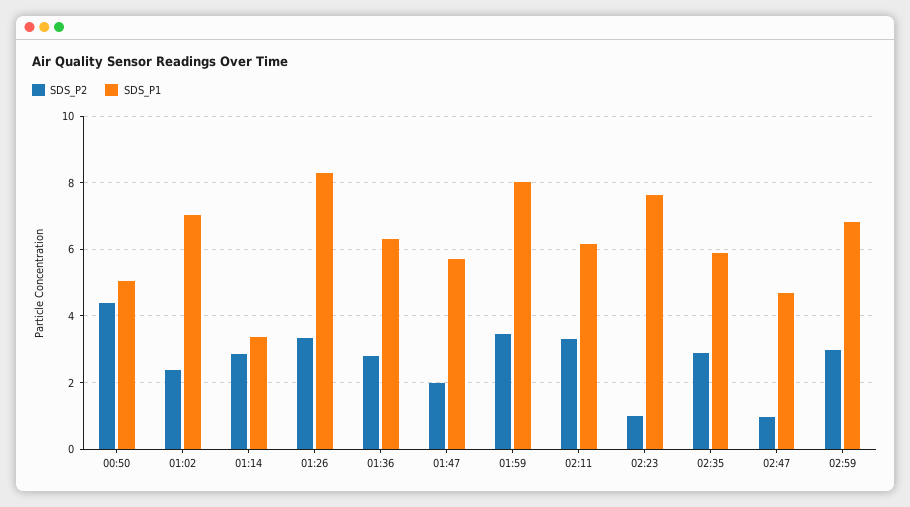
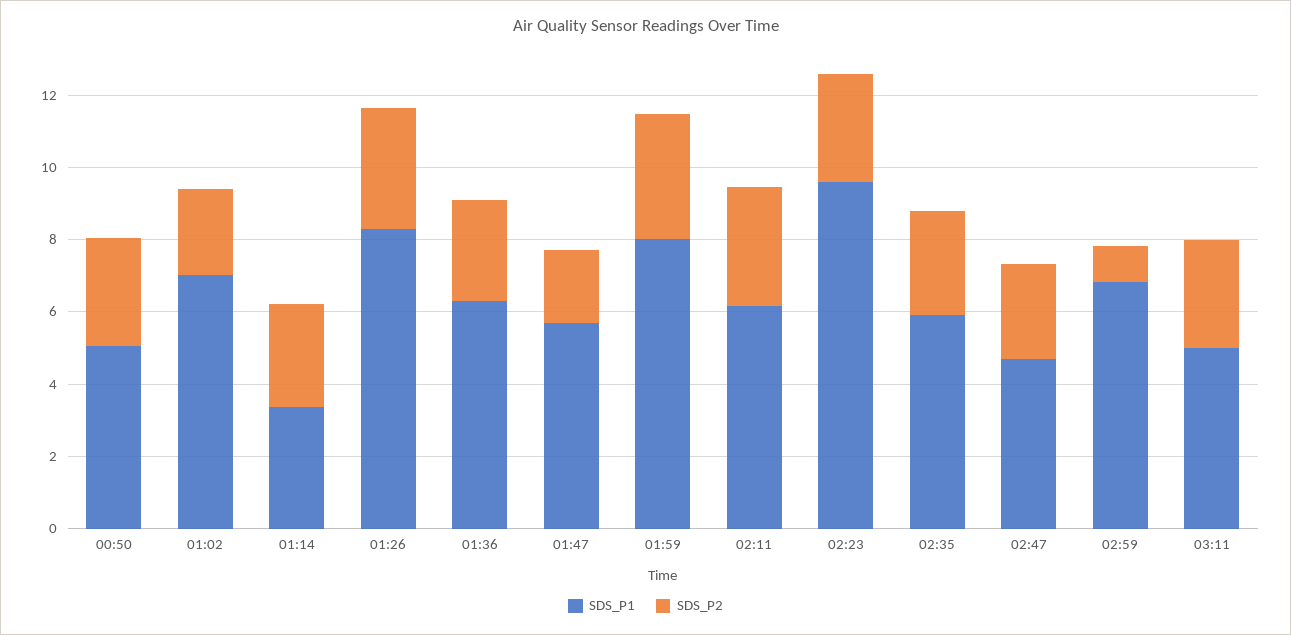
SDS_P2, 00:50: 4.4 -> 3
SDS_P2, 02:23: 1 -> 3
SDS_P1, 02:23: 7.6 -> 9.5
SDS_P2, 02:47: 1 -> 2.5
SDS_P2, 02:59: 3 -> 1
SDS_P1, 03:11: none -> 5
SDS_P2, 03:11: none -> 3

